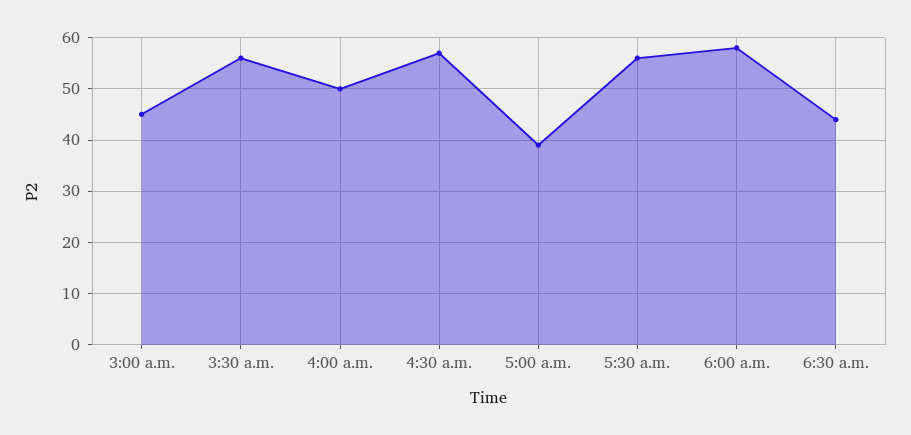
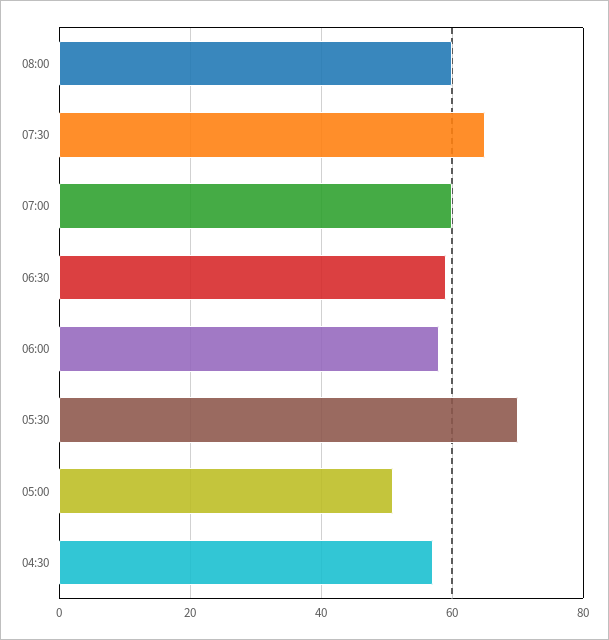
3:00 a.m.: 45 -> none
3:30 a.m.: 55 -> none
4:00 a.m.: 50 -> none
5:00 a.m.: 40 -> 50
5:30 a.m.: 55 -> 70
6:30 a.m.: 45 -> 60
08:00: none -> 60
07:30: none -> 65
07:00: none -> 60

